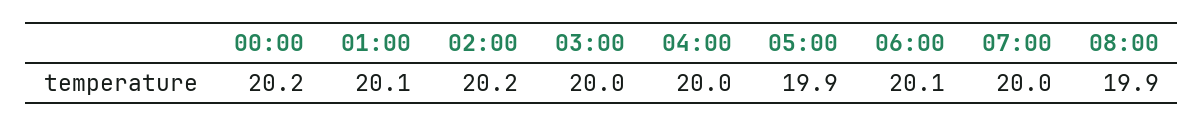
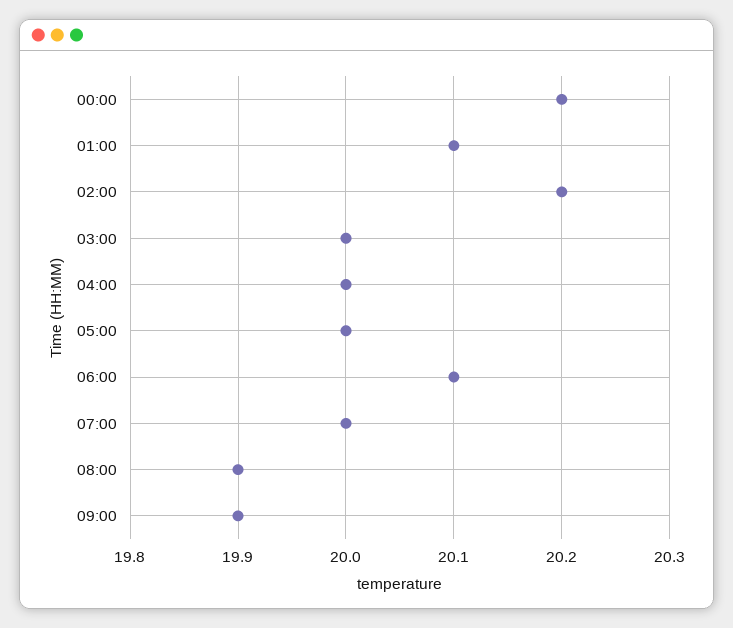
05:00: 19.9 -> 20
09:00: none -> 19.9

